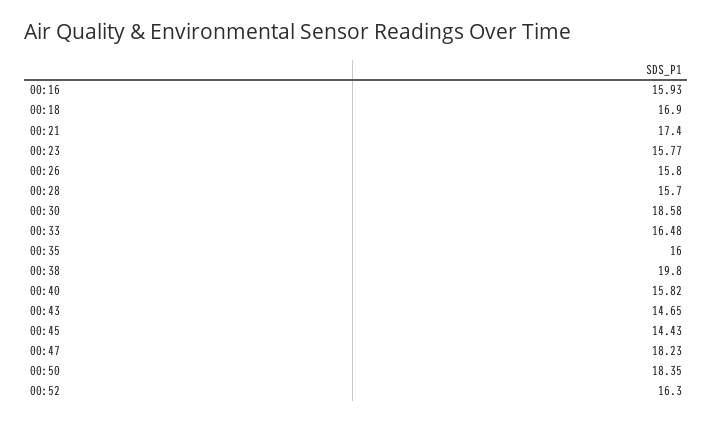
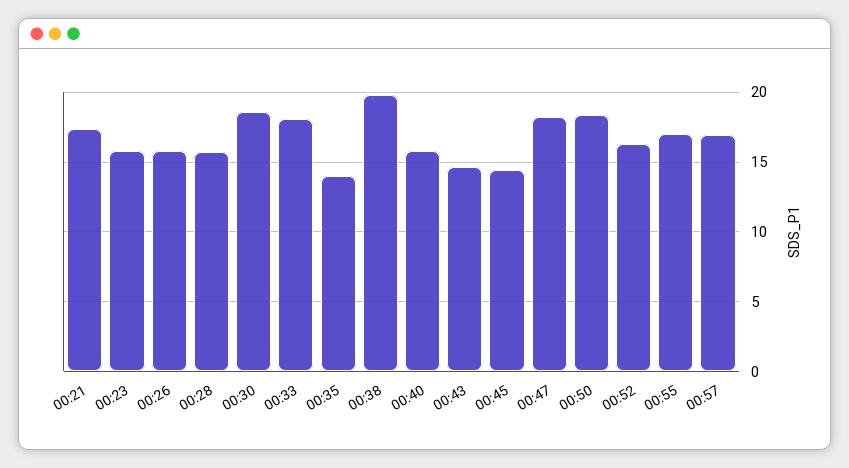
00:16: 15.93 -> none
00:18: 16.9 -> none
00:33: 16.48 -> 18
00:35: 16 -> 14
00:55: none -> 17
00:57: none -> 17

